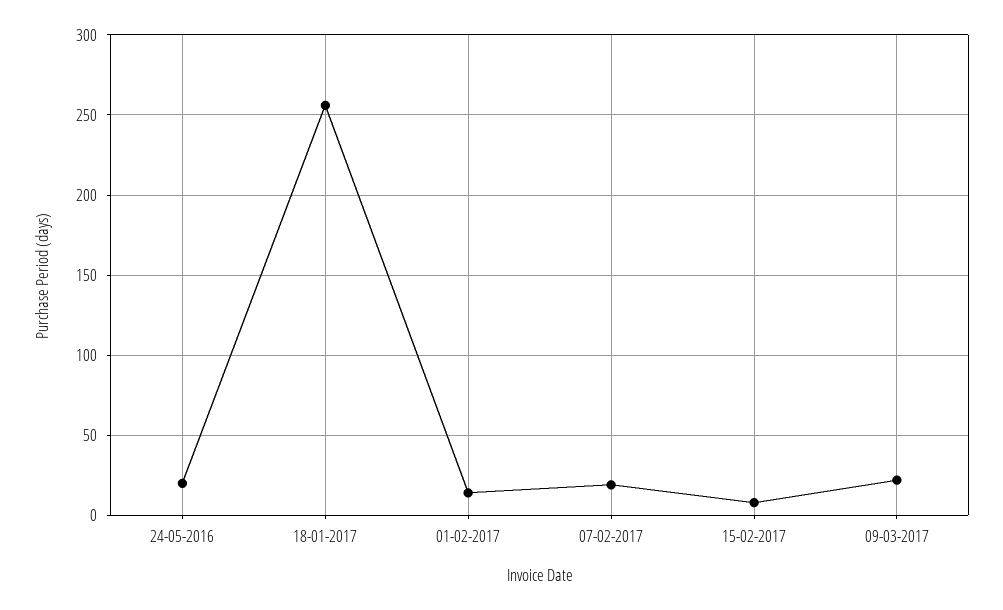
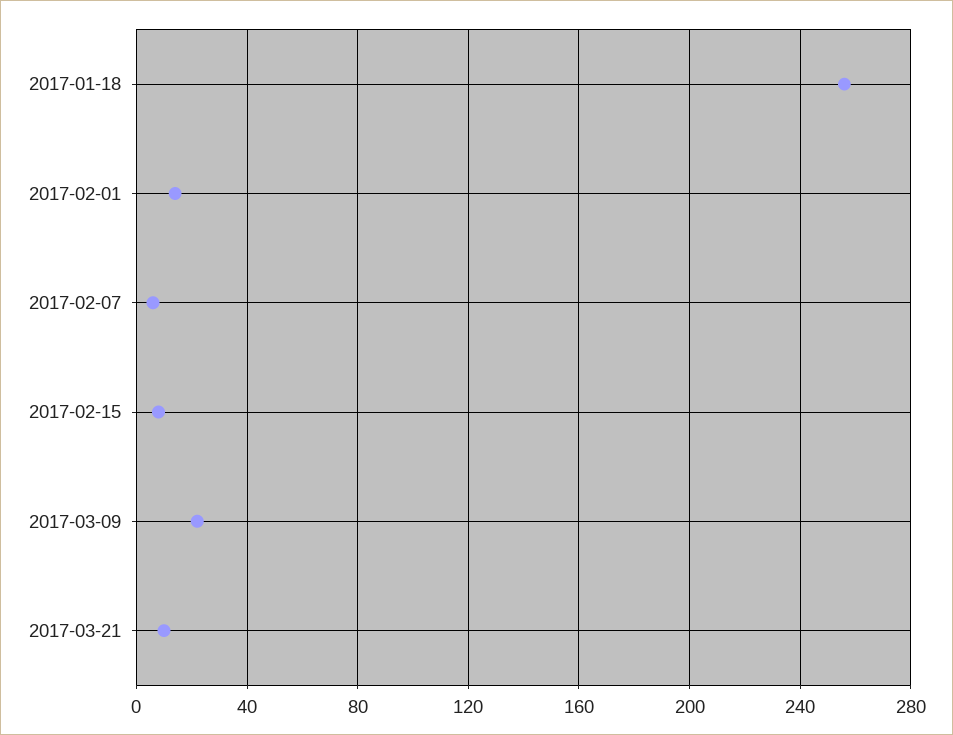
24-05-2016: 20 -> none
07-02-2017: 20 -> 5
2017-03-21: none -> 10

